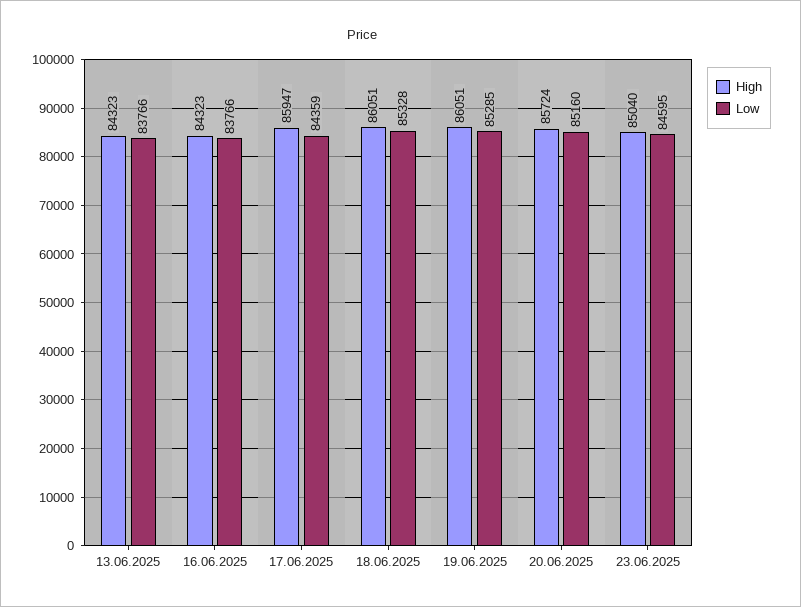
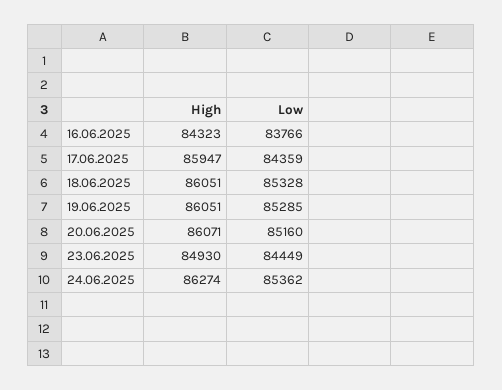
High, 13.06.2025: 84323 -> none
Low, 13.06.2025: 83766 -> none
High, 20.06.2025: 85724 -> 86071
High, 23.06.2025: 85040 -> 84930
Low, 23.06.2025: 84595 -> 84449
High, 24.06.2025: none -> 86274
Low, 24.06.2025: none -> 85362

